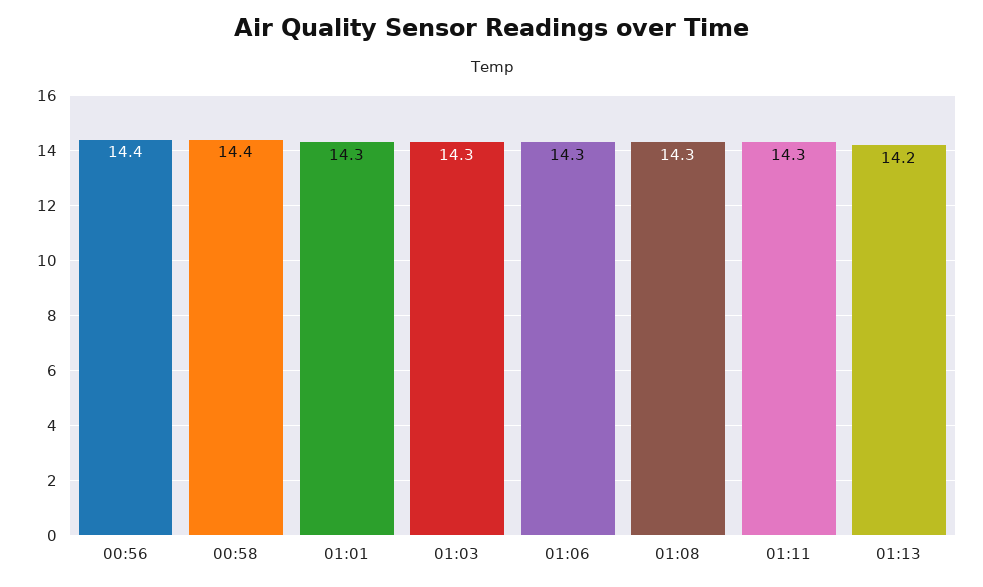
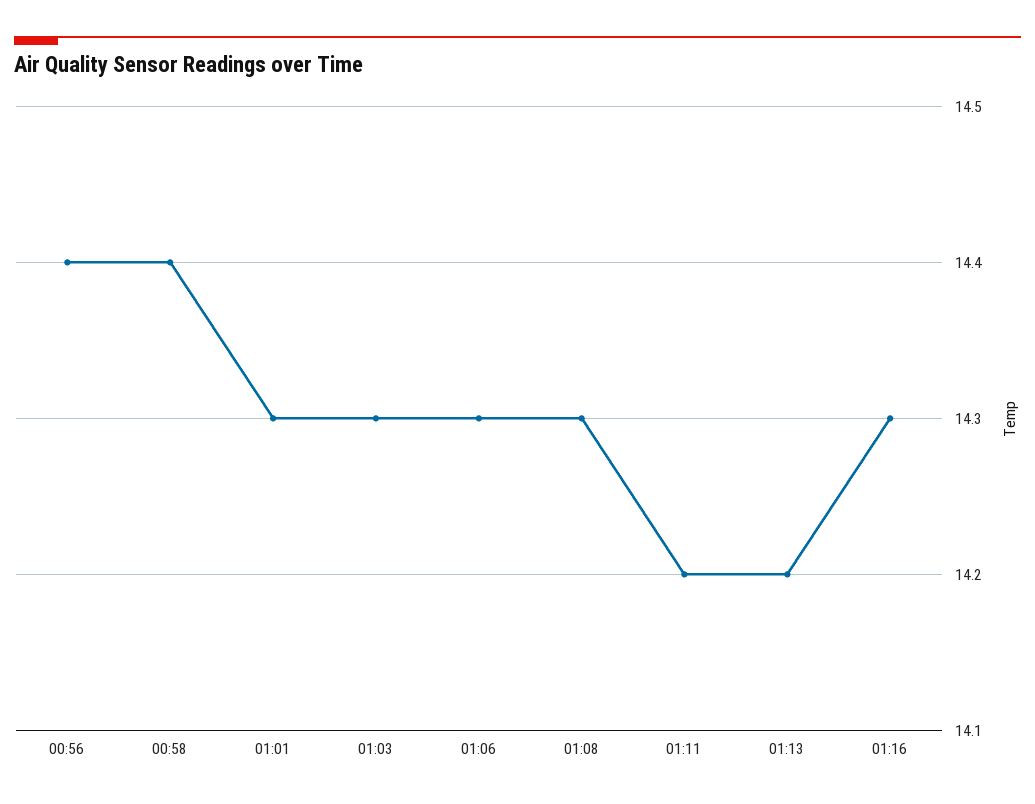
01:11: 14.3 -> 14.2
01:16: none -> 14.3

